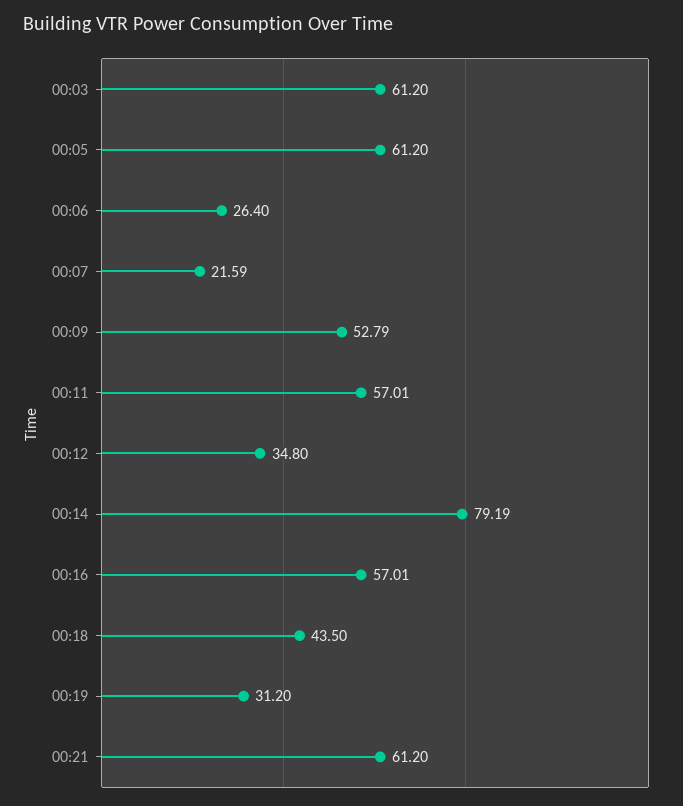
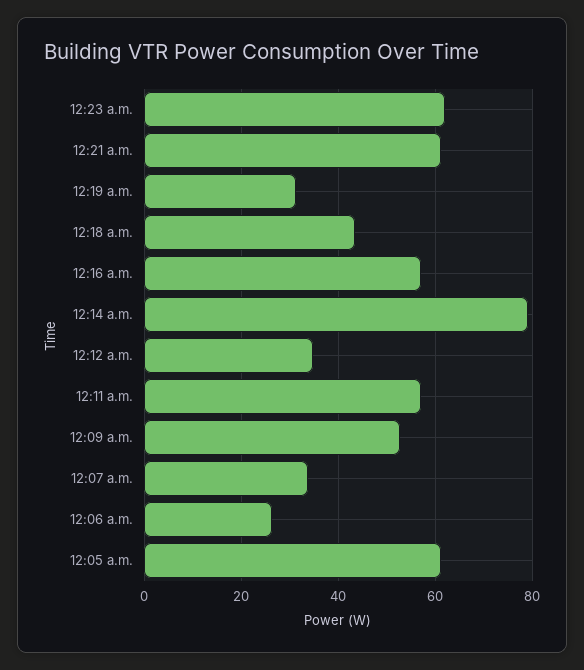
00:03: 61.2 -> none
00:07: 21.59 -> 34
12:23 a.m.: none -> 62

